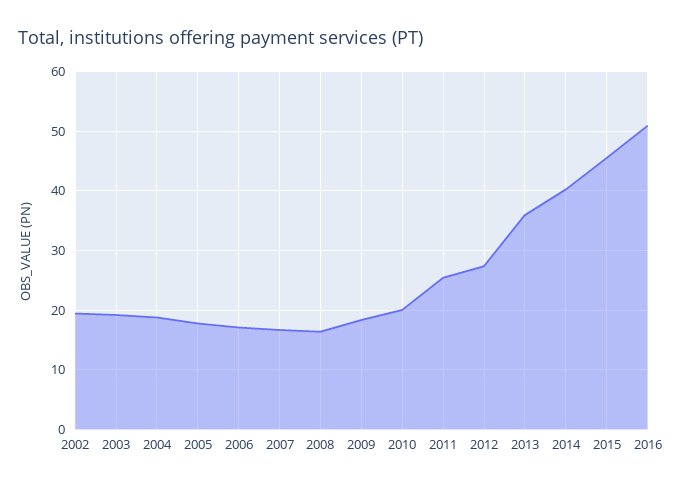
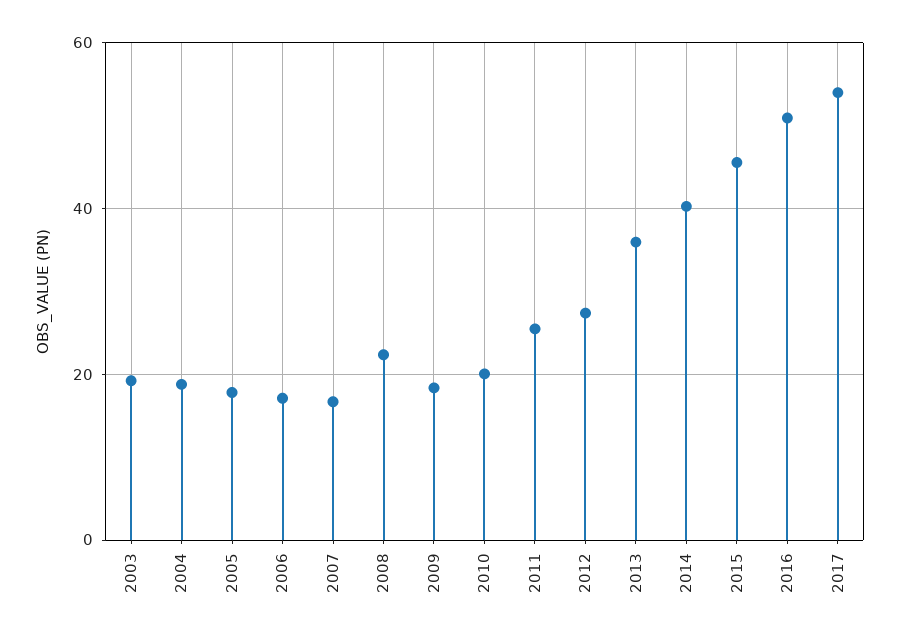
2002: 20 -> none
2008: 16 -> 22
2017: none -> 54

